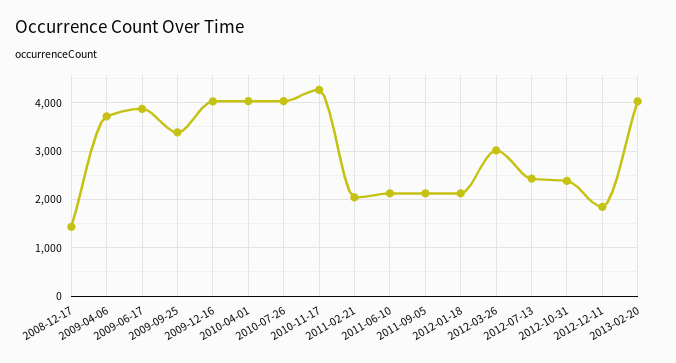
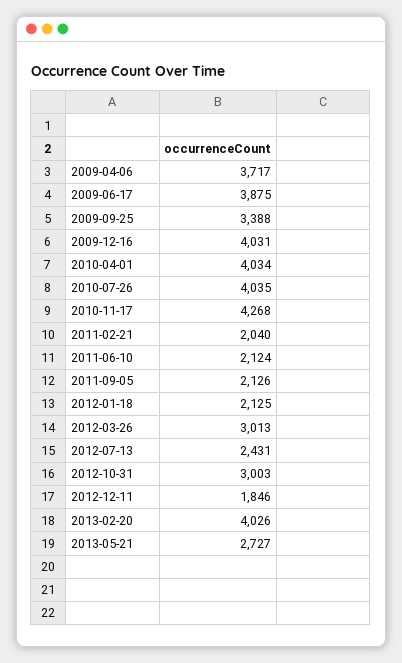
2008-12-17: 1400 -> none
2012-10-31: 2400 -> 3003
2013-05-21: none -> 2727

